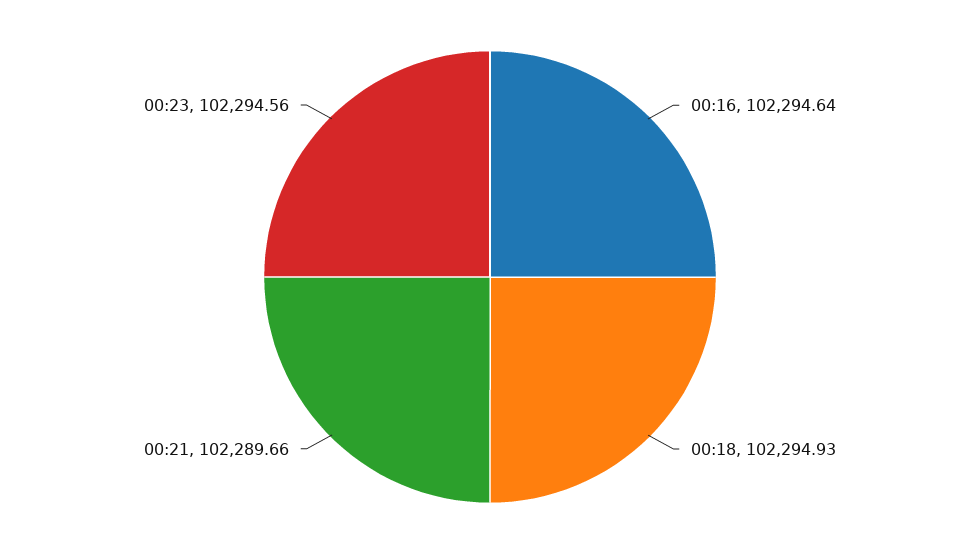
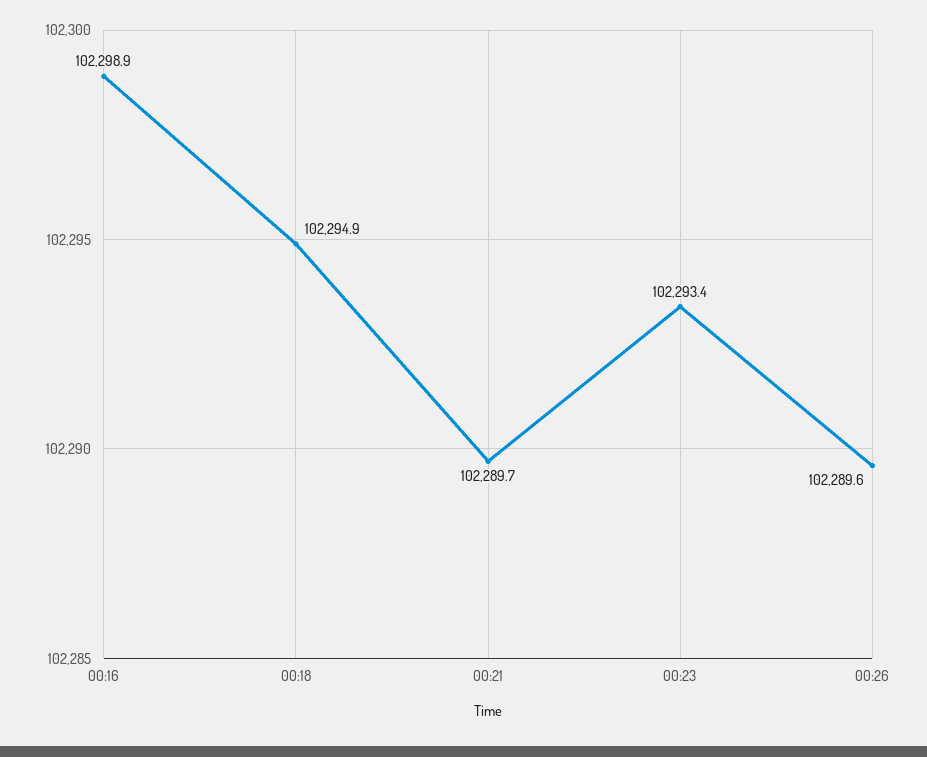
00:16: 102294.64 -> 102298.9
00:23: 102294.56 -> 102293.4
00:26: none -> 102289.6

